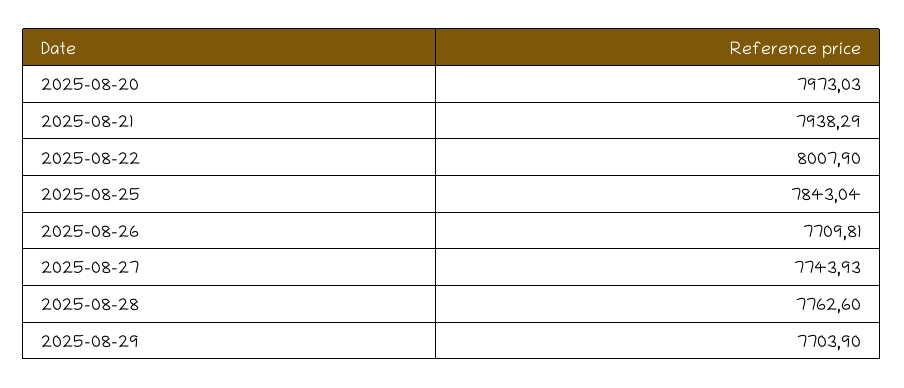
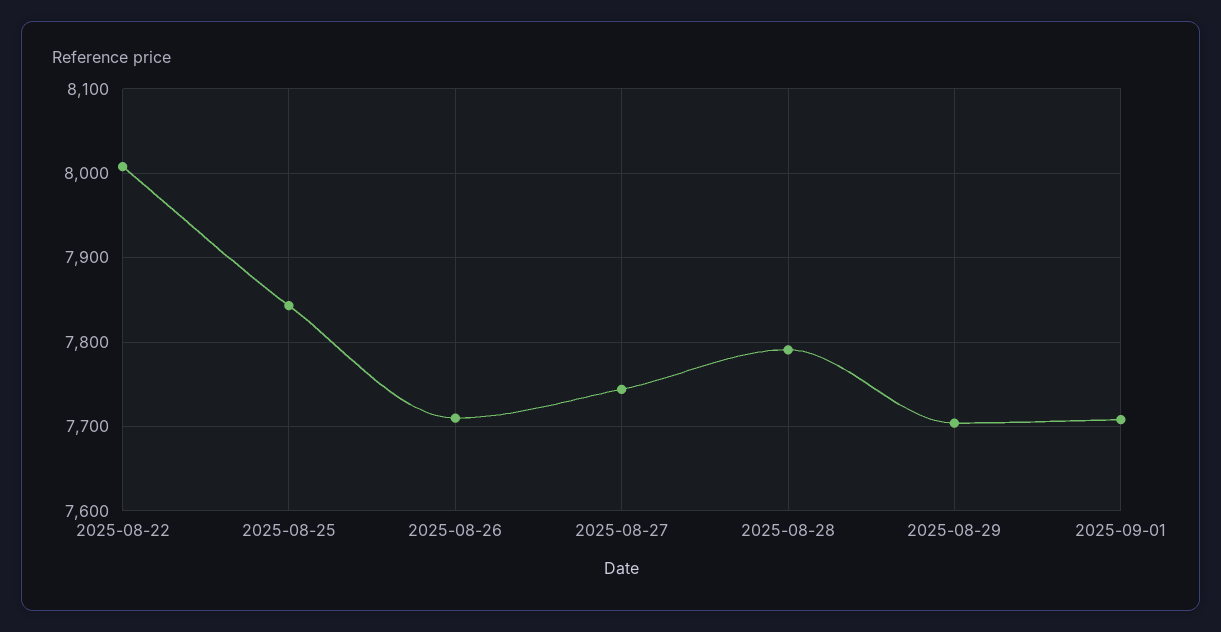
2025-08-20: 7973.03 -> none
2025-08-21: 7938.29 -> none
2025-08-28: 7762.6 -> 7790
2025-09-01: none -> 7710

